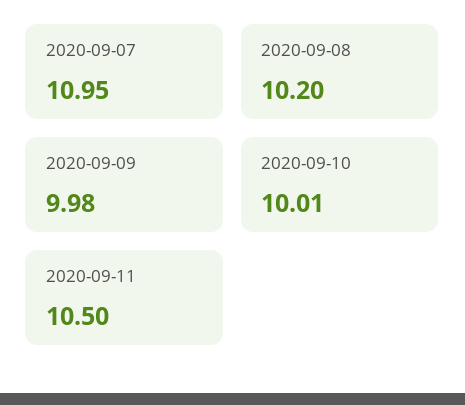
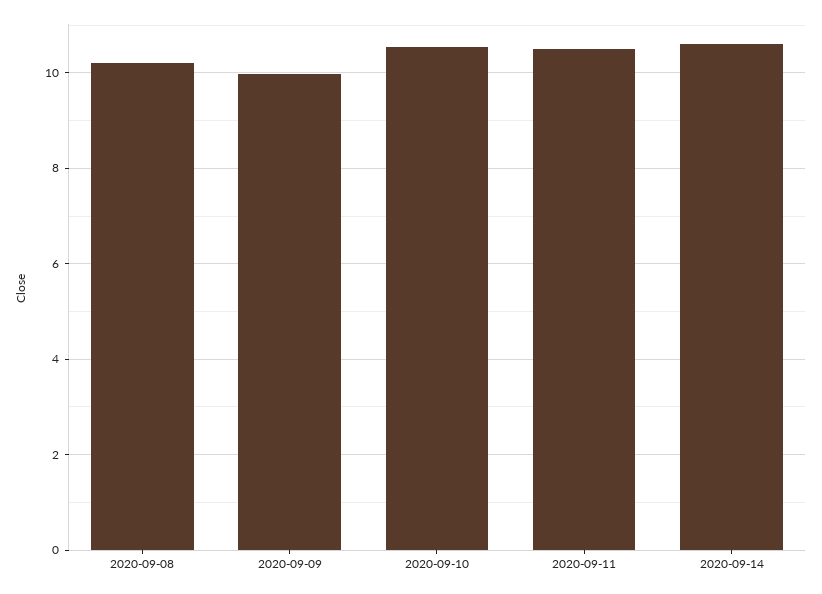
2020-09-07: 10.95 -> none
2020-09-10: 10.01 -> 10.6
2020-09-14: none -> 10.6

